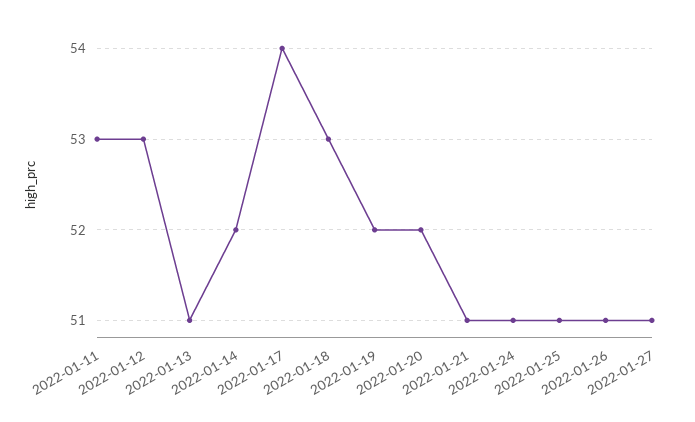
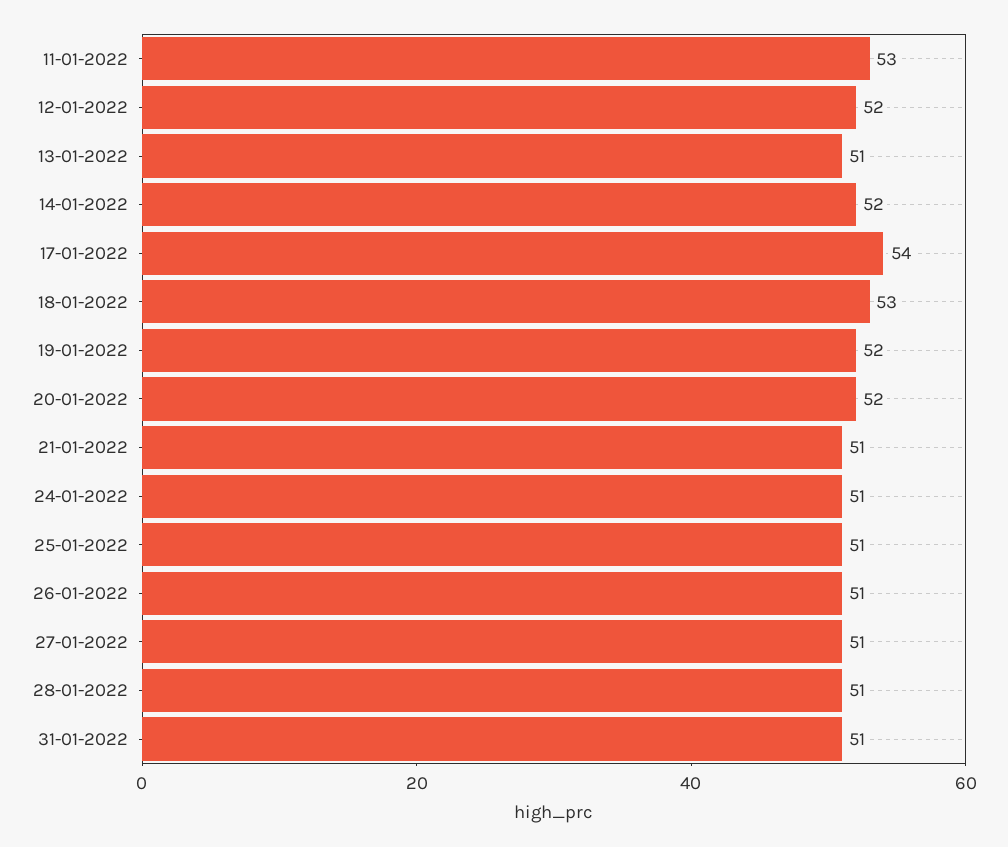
2022-01-12: 53 -> 52
28-01-2022: none -> 51
31-01-2022: none -> 51

